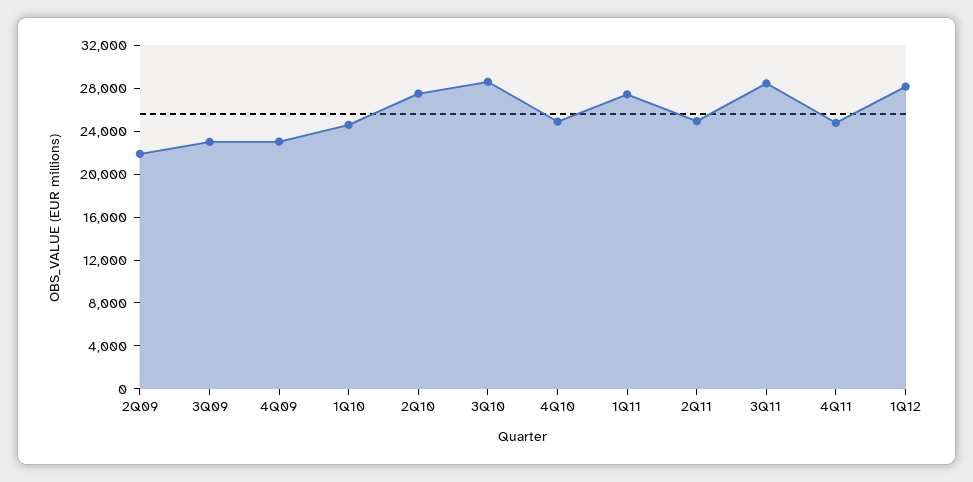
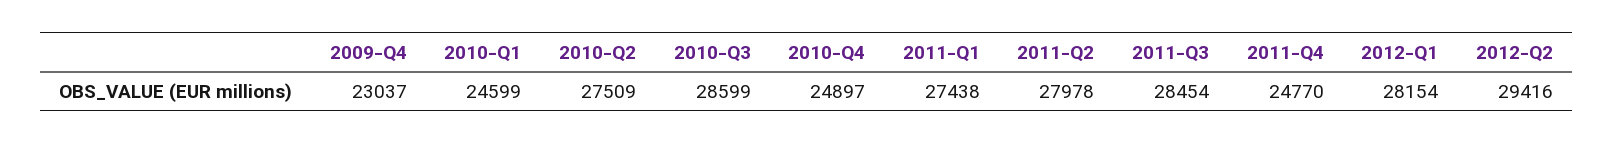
2Q09: 22000 -> none
3Q09: 23000 -> none
2Q11: 25000 -> 27978
2012-Q2: none -> 29416

